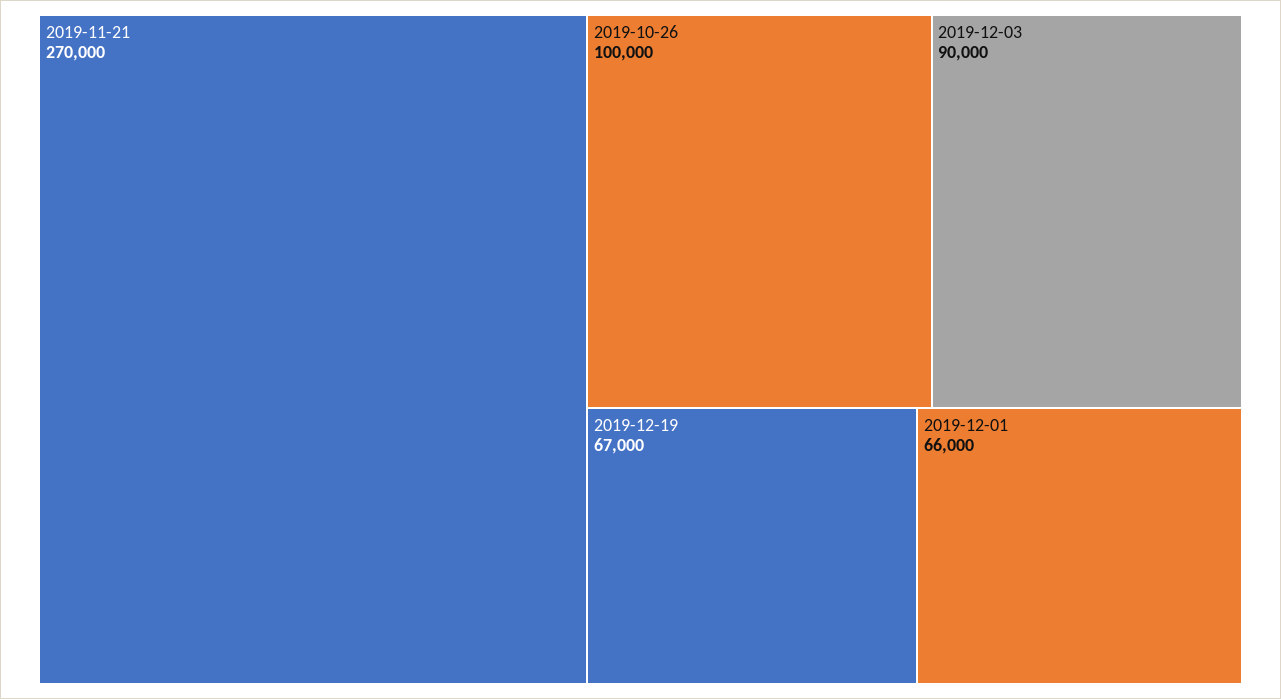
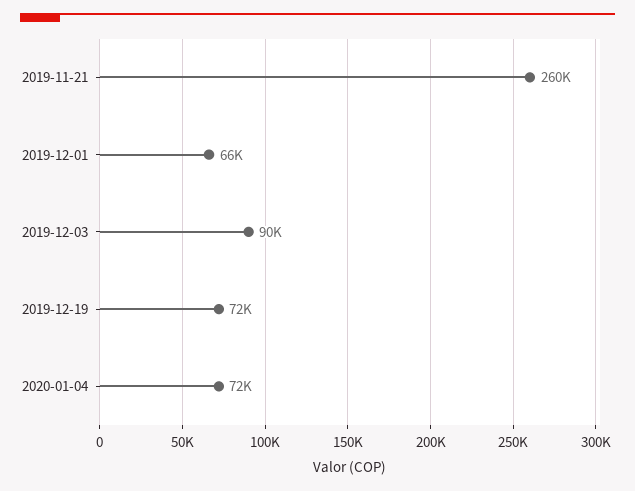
2019-11-21: 270000 -> 260000
2019-10-26: 100000 -> none
2019-12-19: 67000 -> 72000
2020-01-04: none -> 72000

